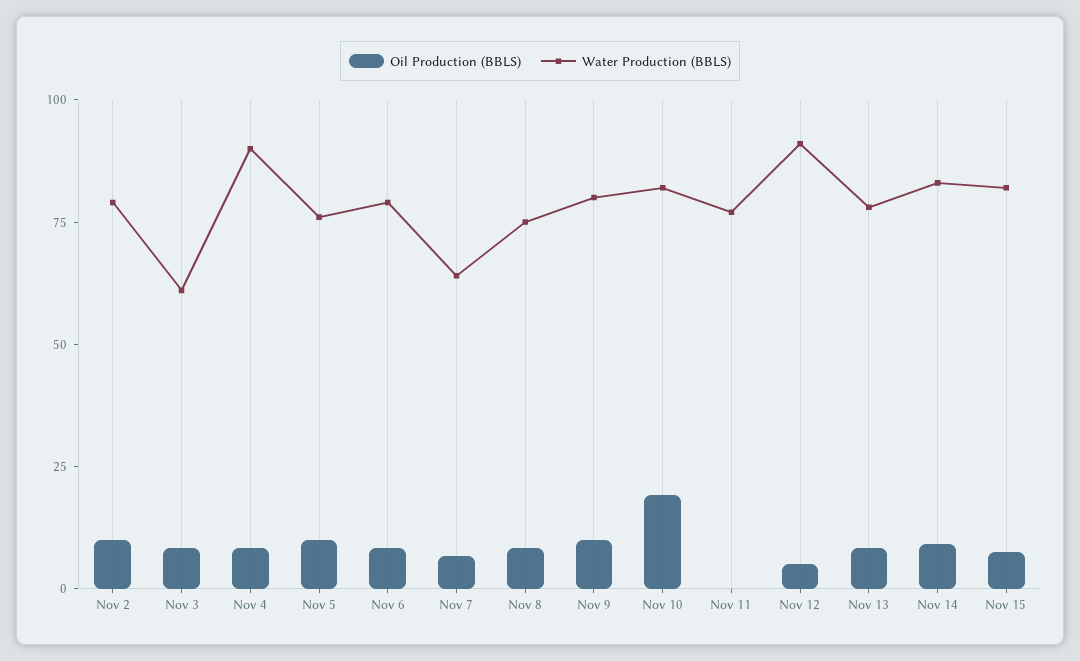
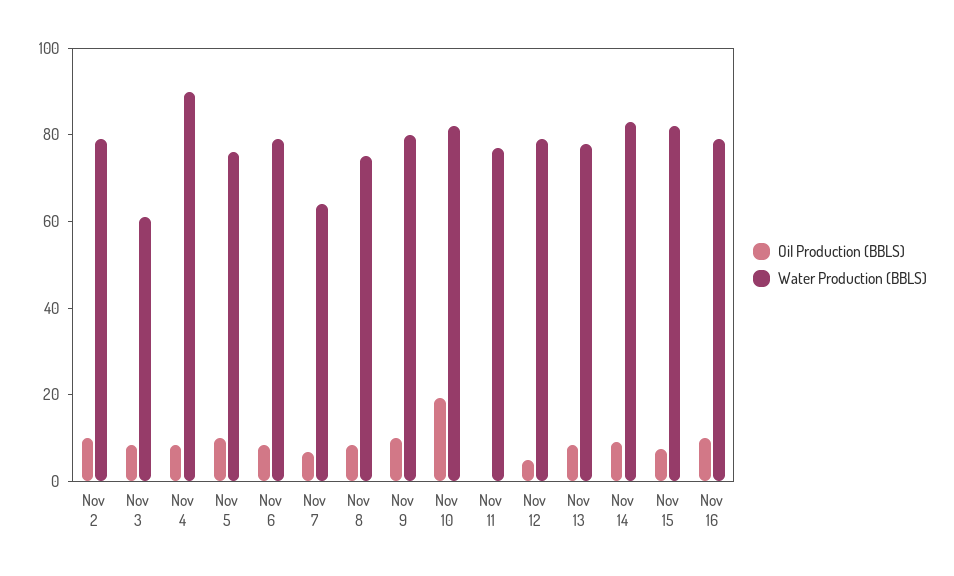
Water Production (BBLS), Nov 12: 90 -> 80
Oil Production (BBLS), Nov 16: none -> 10
Water Production (BBLS), Nov 16: none -> 80

